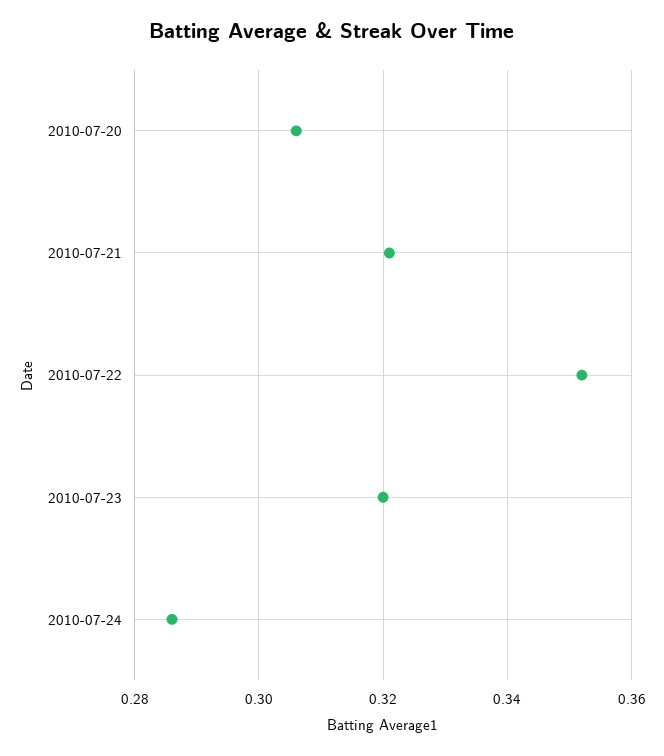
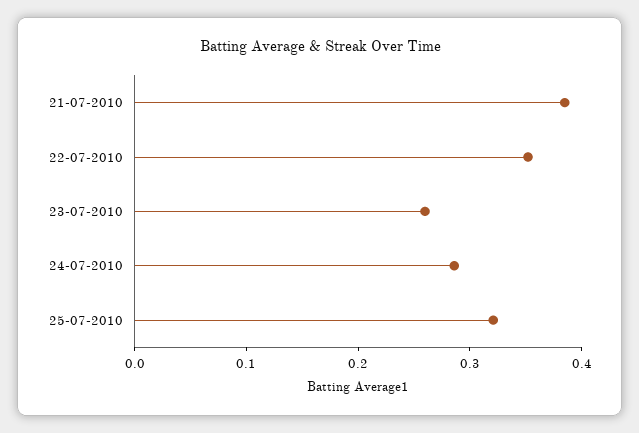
2010-07-20: 0.305 -> none
2010-07-21: 0.32 -> 0.38
2010-07-23: 0.32 -> 0.26
25-07-2010: none -> 0.32

